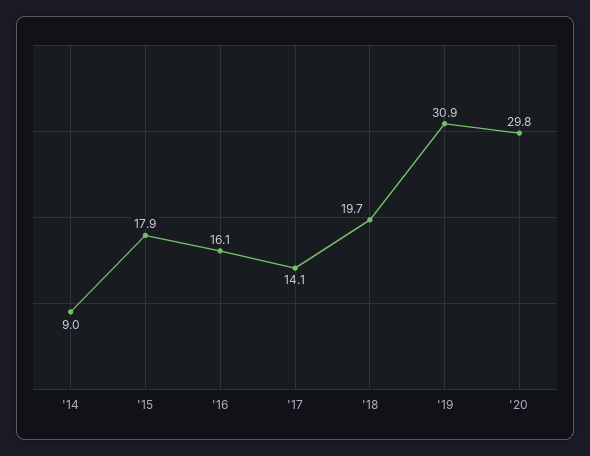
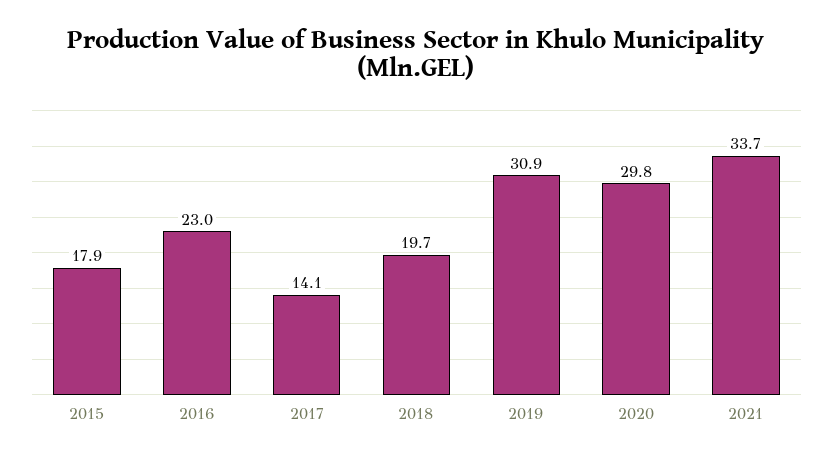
'14: 9 -> none
'16: 16.1 -> 23
2021: none -> 33.7

